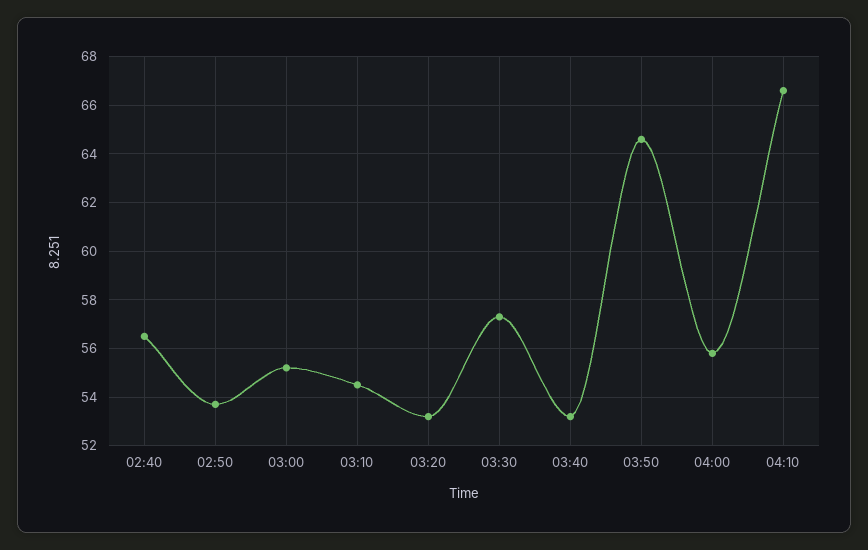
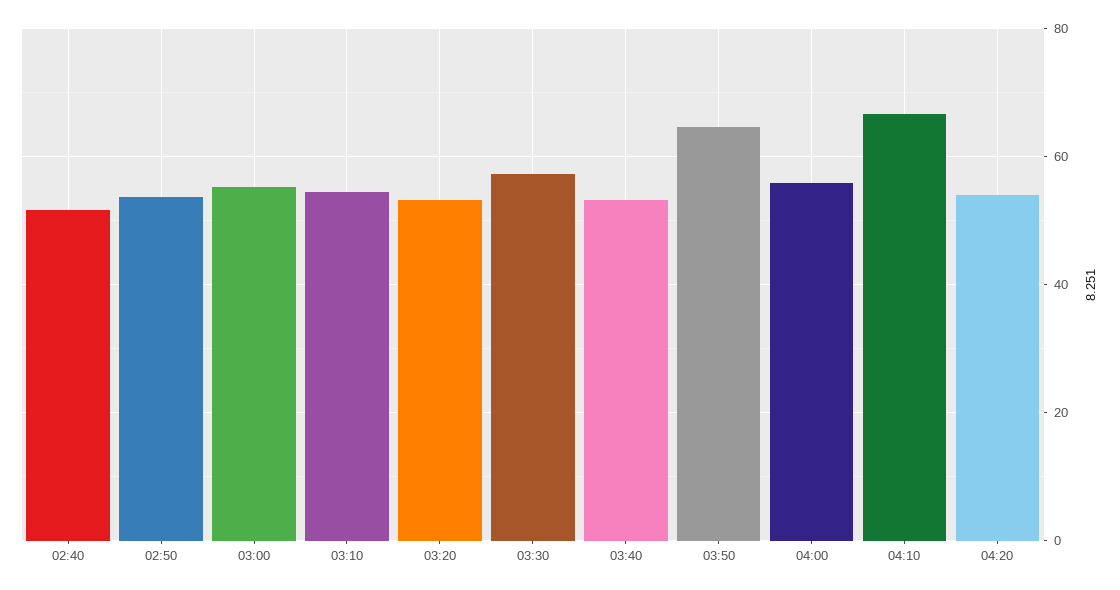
02:40: 56.5 -> 52
04:20: none -> 54

